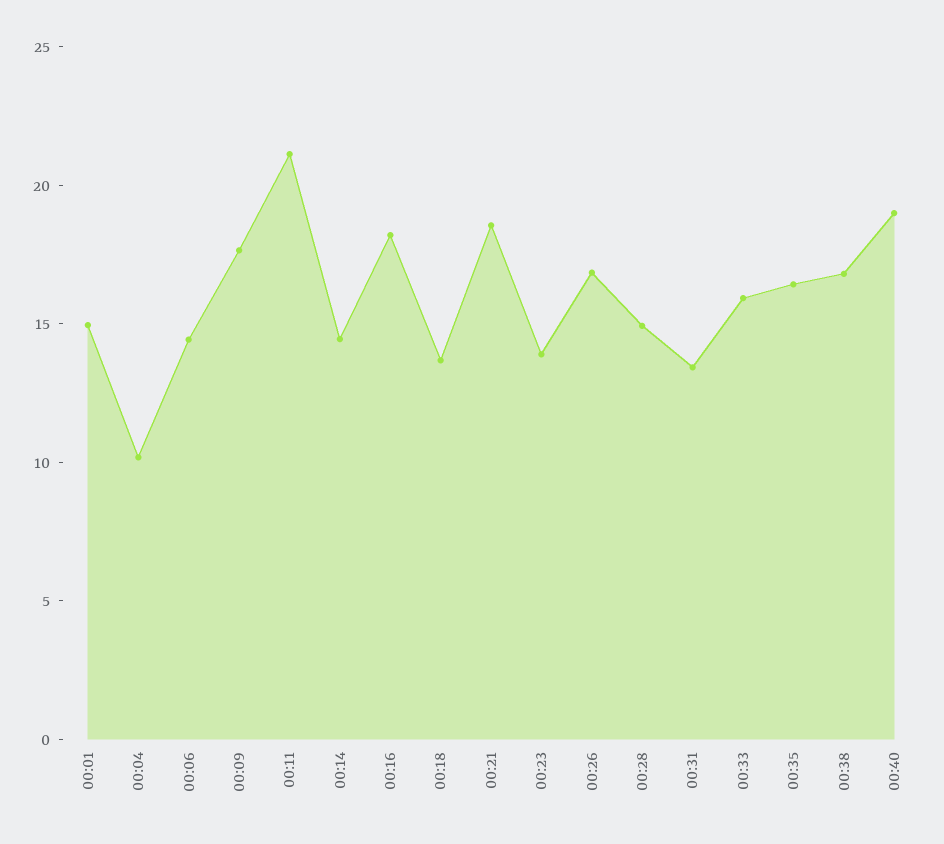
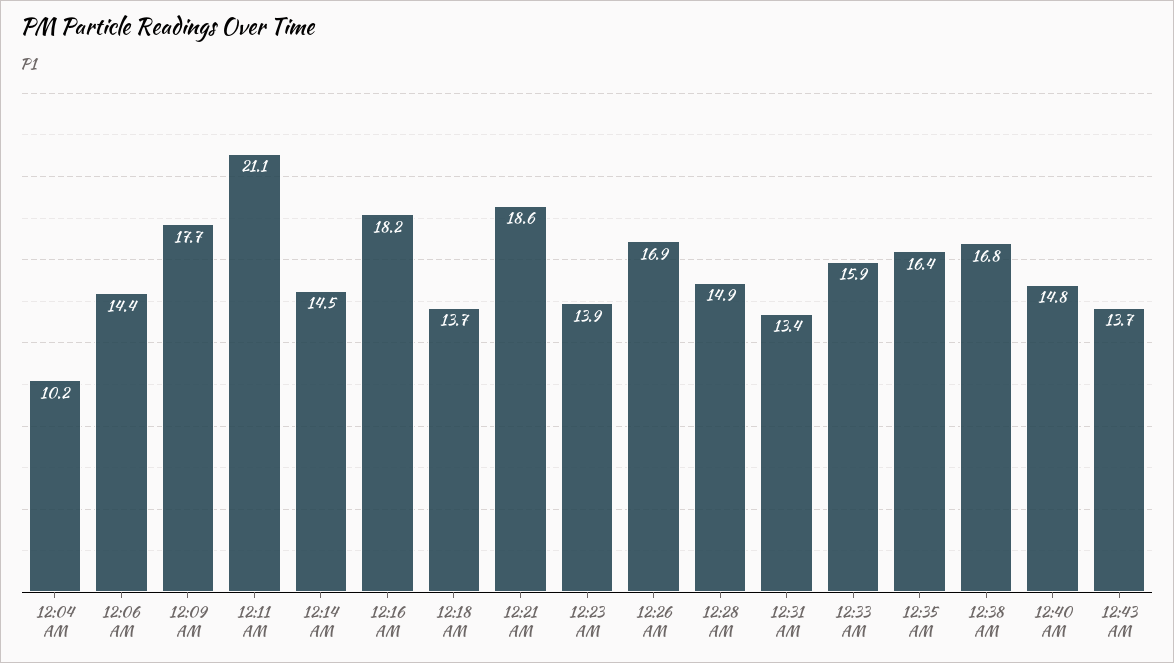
00:01: 15 -> none
00:40: 19 -> 14.8
12:43 AM: none -> 13.7

